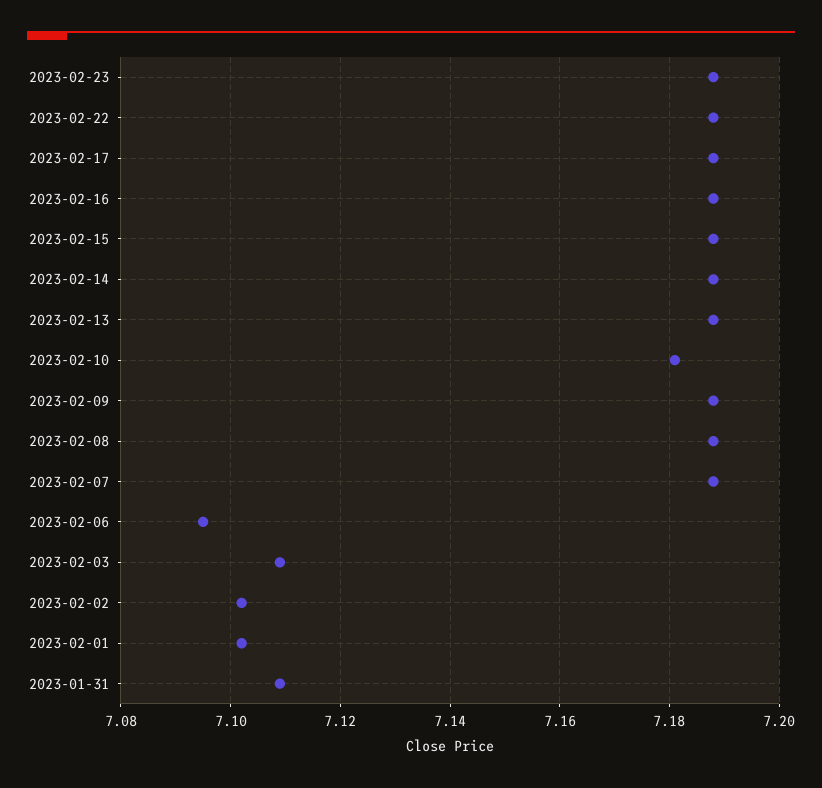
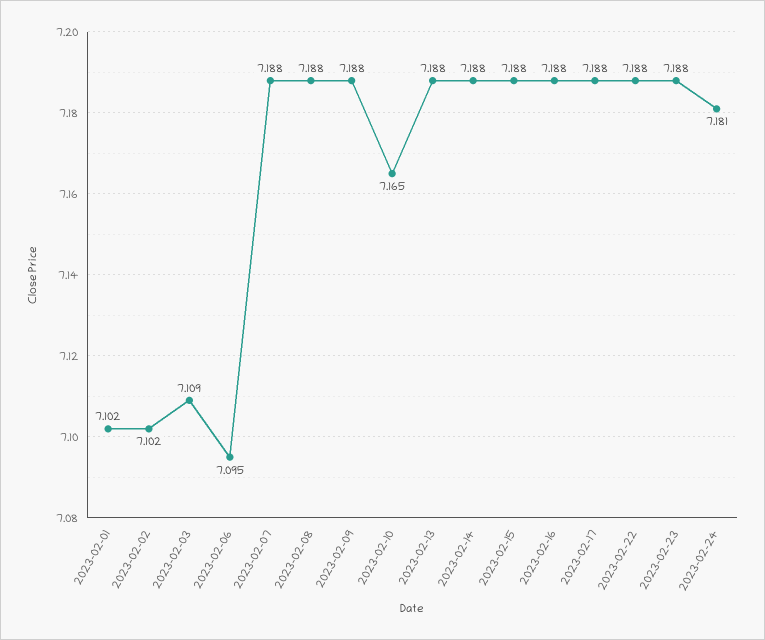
2023-02-10: 7.18 -> 7.165
2023-01-31: 7.11 -> none
2023-02-24: none -> 7.181

